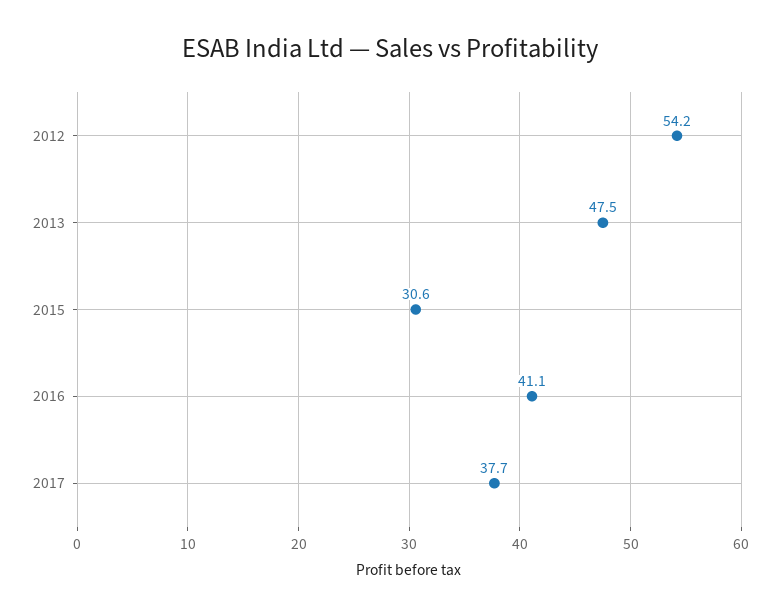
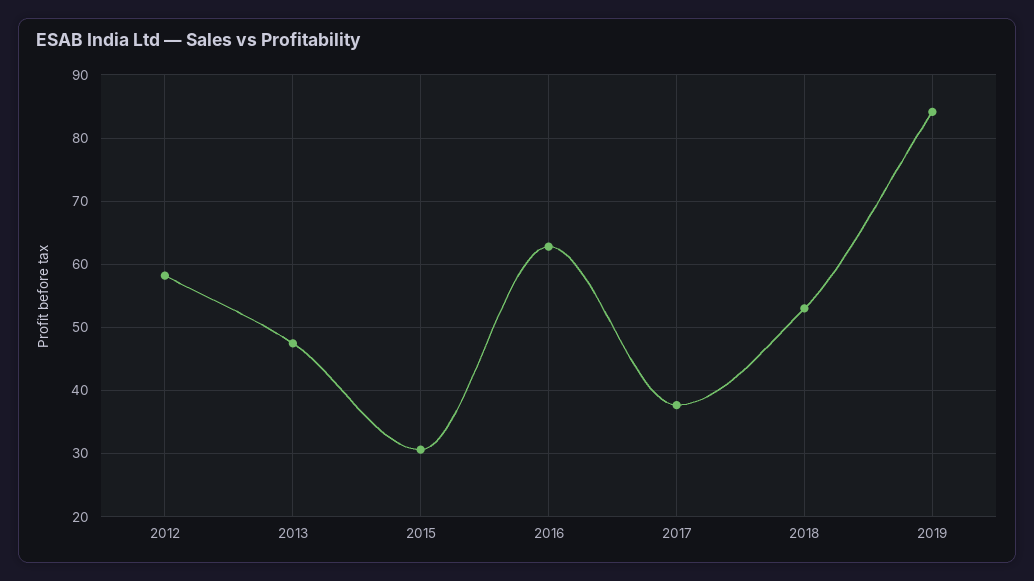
2012: 54.2 -> 58
2016: 41.1 -> 63
2018: none -> 53
2019: none -> 84

